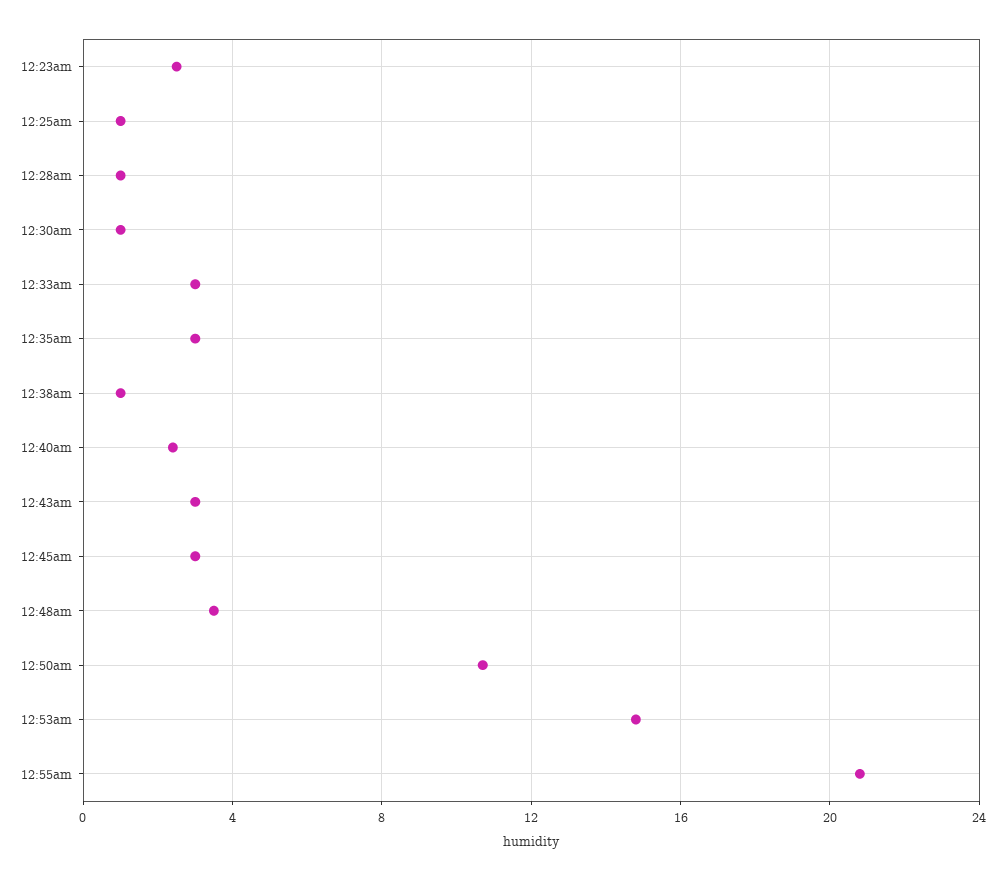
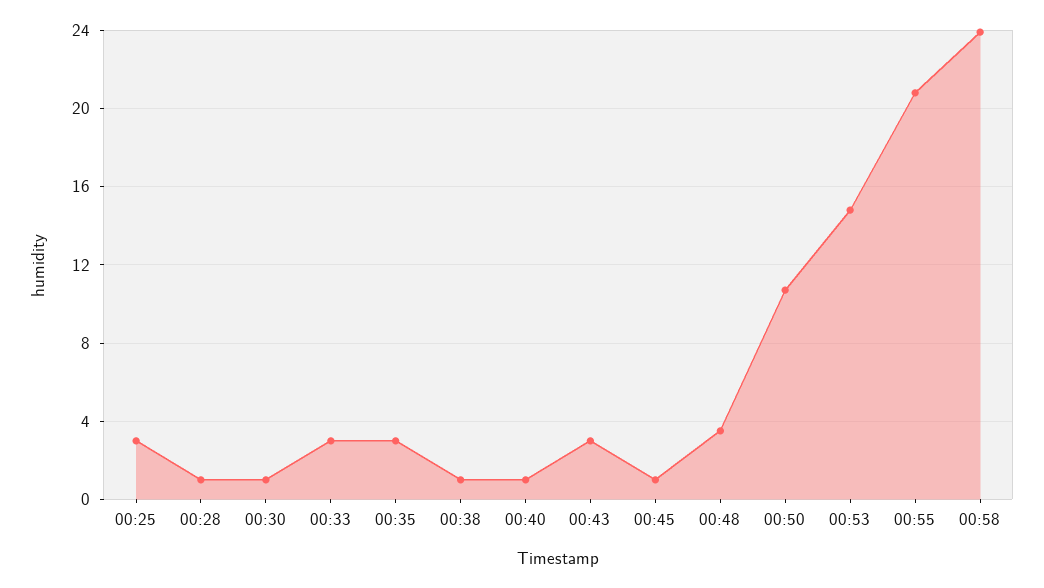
12:23am: 2.5 -> none
12:25am: 1 -> 3
12:40am: 2.5 -> 1
12:45am: 3 -> 1
00:58: none -> 24

